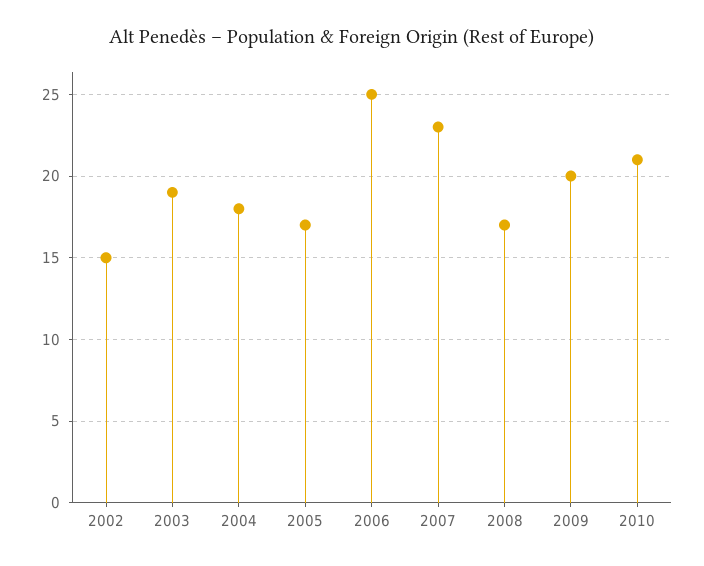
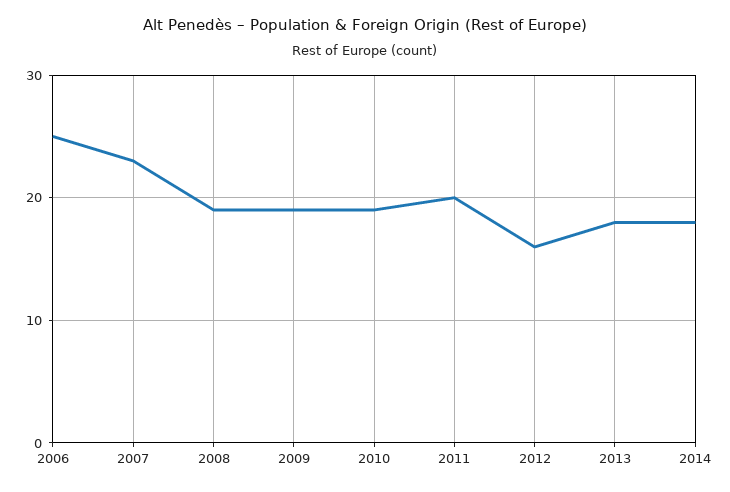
2002: 15 -> none
2003: 19 -> none
2004: 18 -> none
2005: 17 -> none
2008: 17 -> 19
2009: 20 -> 19
2010: 21 -> 19
2011: none -> 20
2012: none -> 16
2013: none -> 18
2014: none -> 18

